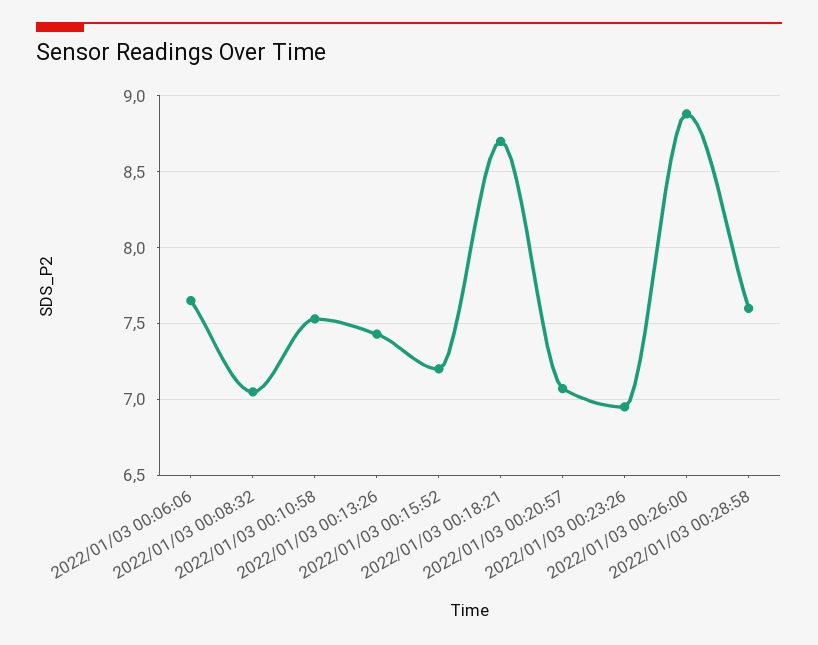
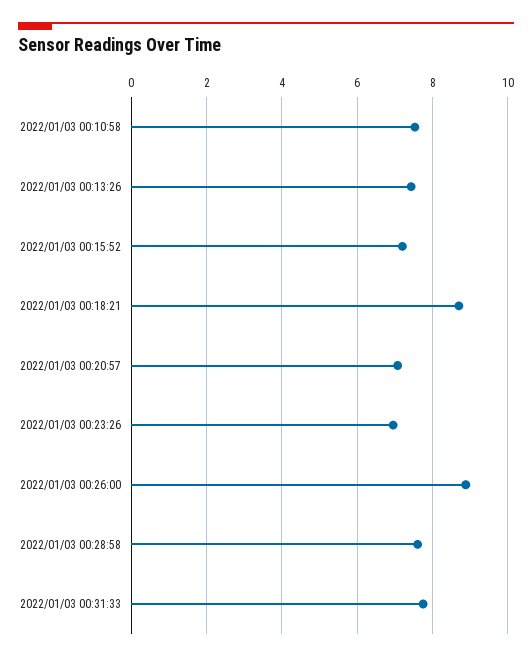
2022/01/03 00:06:06: 7.65 -> none
2022/01/03 00:08:32: 7.05 -> none
2022/01/03 00:31:33: none -> 7.8

